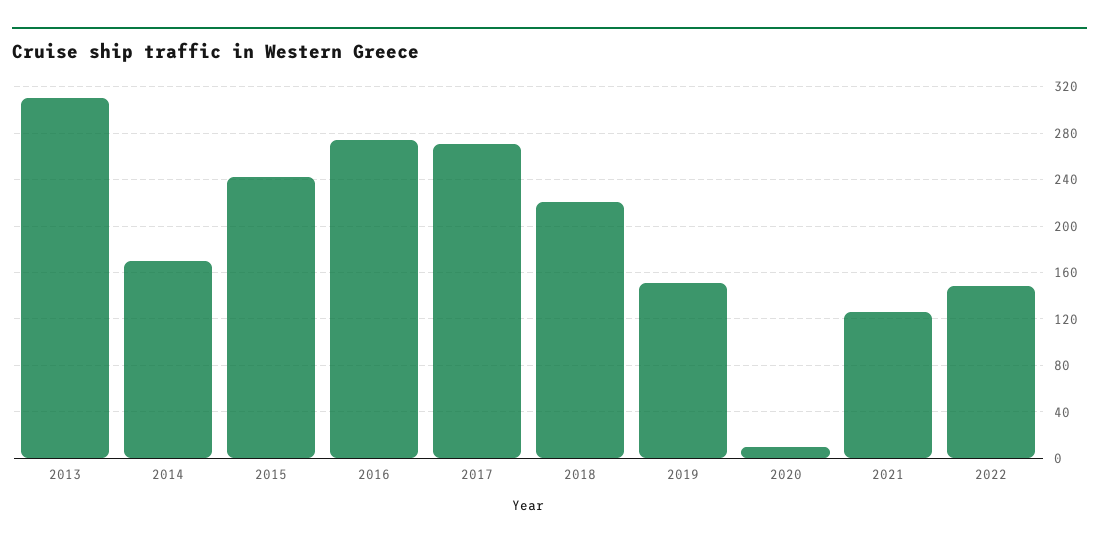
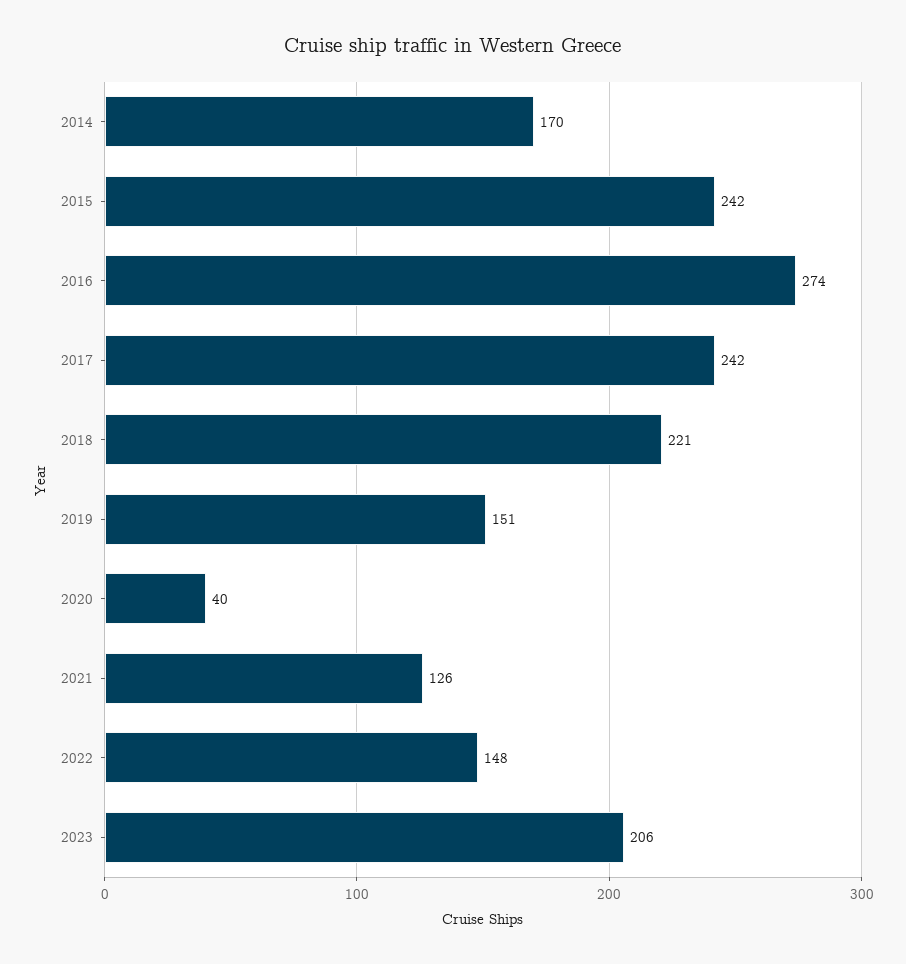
2013: 310 -> none
2017: 270 -> 242
2020: 10 -> 40
2023: none -> 206

